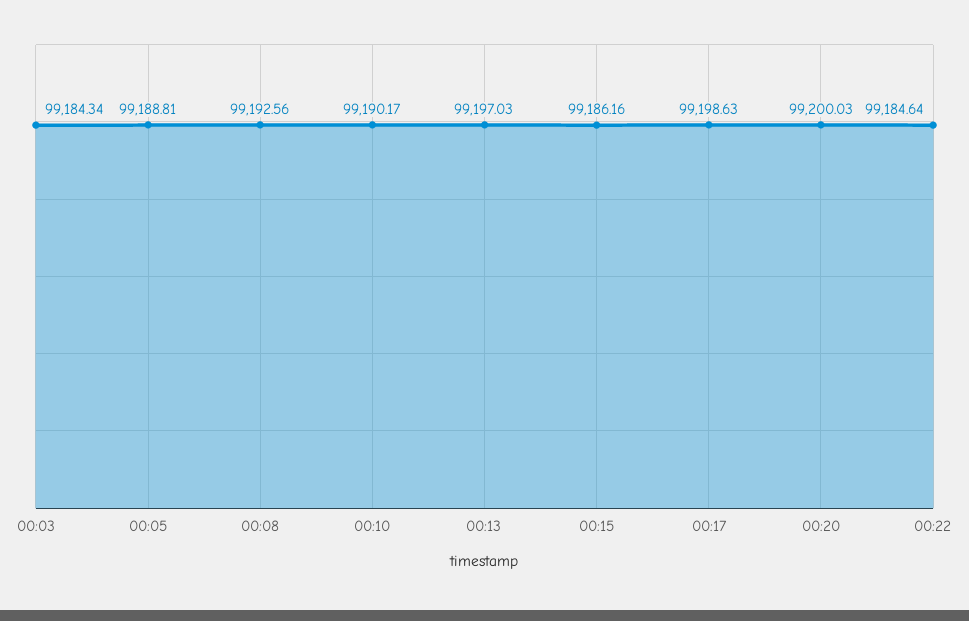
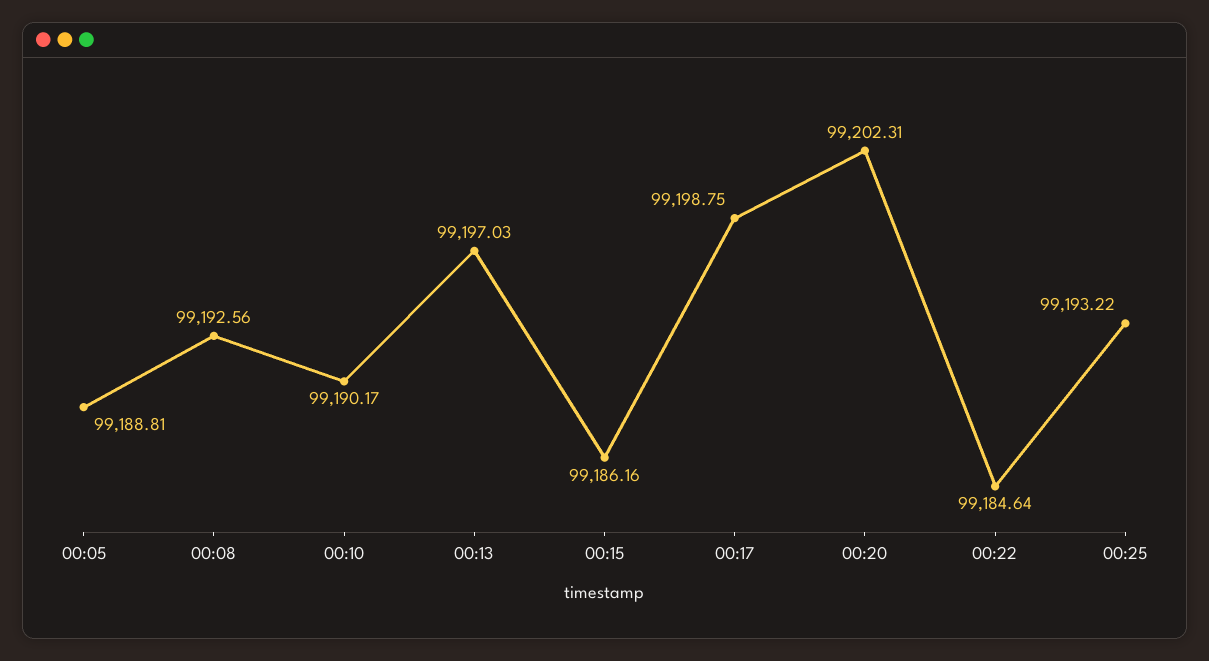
00:03: 99184.34 -> none
00:17: 99198.63 -> 99198.75
00:20: 99200.03 -> 99202.31
00:25: none -> 99193.22

